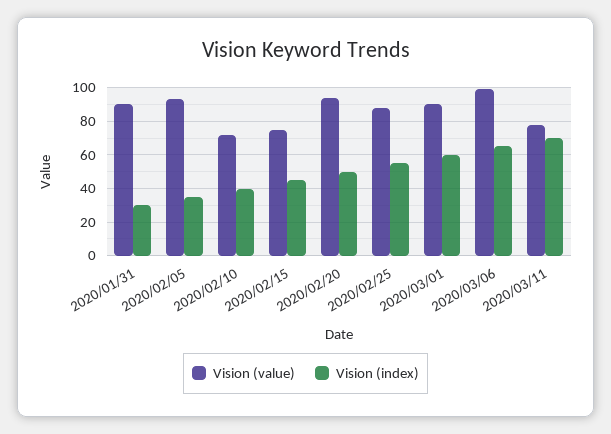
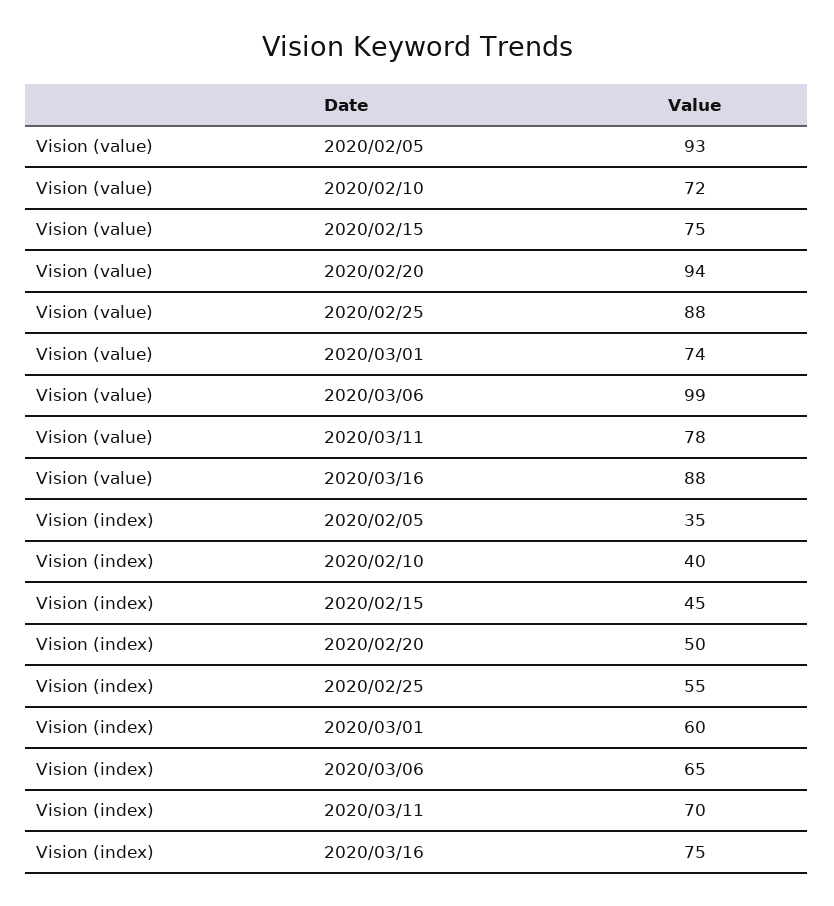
Vision (value), 2020/01/31: 90 -> none
Vision (index), 2020/01/31: 30 -> none
Vision (value), 2020/03/01: 90 -> 74
Vision (value), 2020/03/16: none -> 88
Vision (index), 2020/03/16: none -> 75

